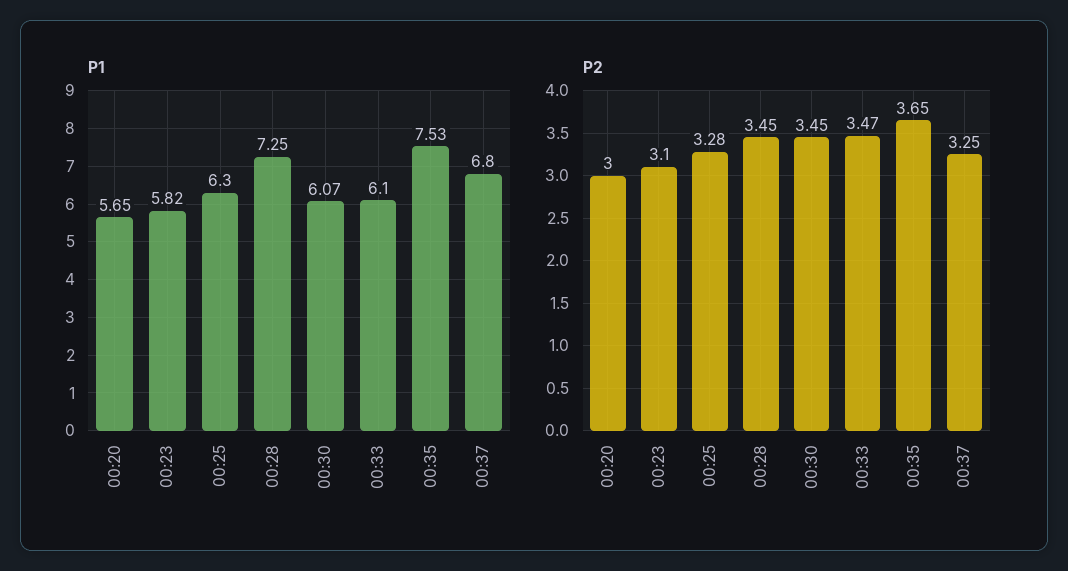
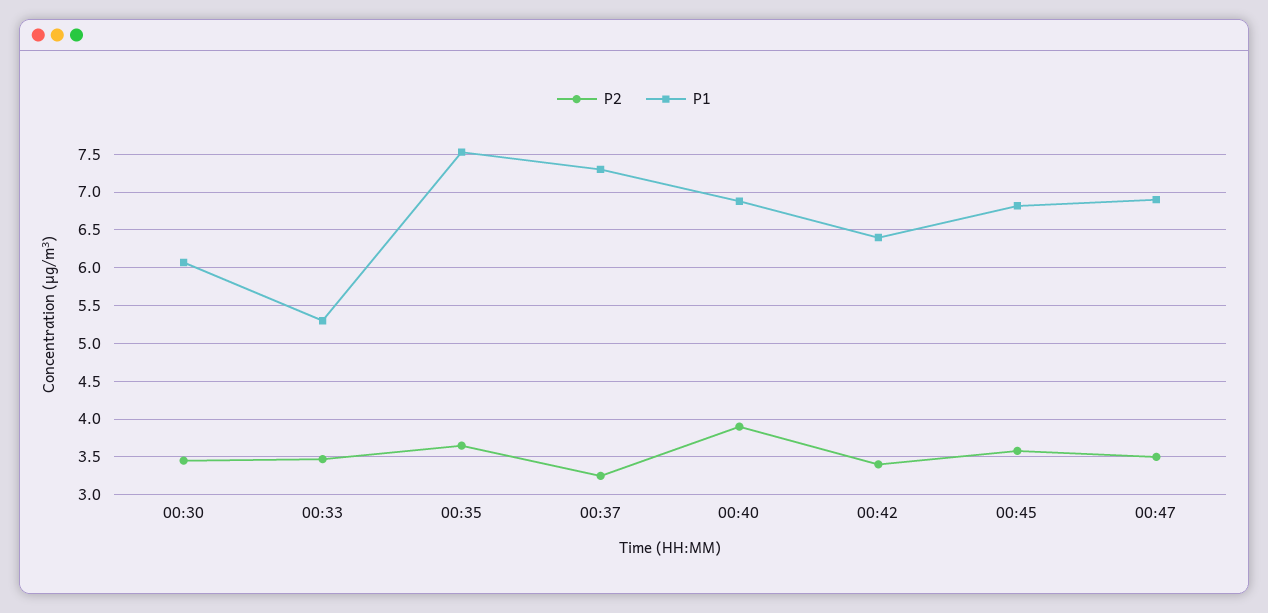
P1, 00:20: 5.65 -> none
P1, 00:23: 5.82 -> none
P1, 00:25: 6.3 -> none
P1, 00:28: 7.25 -> none
P1, 00:33: 6.1 -> 5.3
P1, 00:37: 6.8 -> 7.3
P2, 00:20: 3 -> none
P2, 00:23: 3.1 -> none
P2, 00:25: 3.28 -> none
P2, 00:28: 3.45 -> none
P2, 00:40: none -> 3.9
P1, 00:40: none -> 6.9
P2, 00:42: none -> 3.4
P1, 00:42: none -> 6.4
P2, 00:45: none -> 3.6
P1, 00:45: none -> 6.8
P2, 00:47: none -> 3.5
P1, 00:47: none -> 6.9

